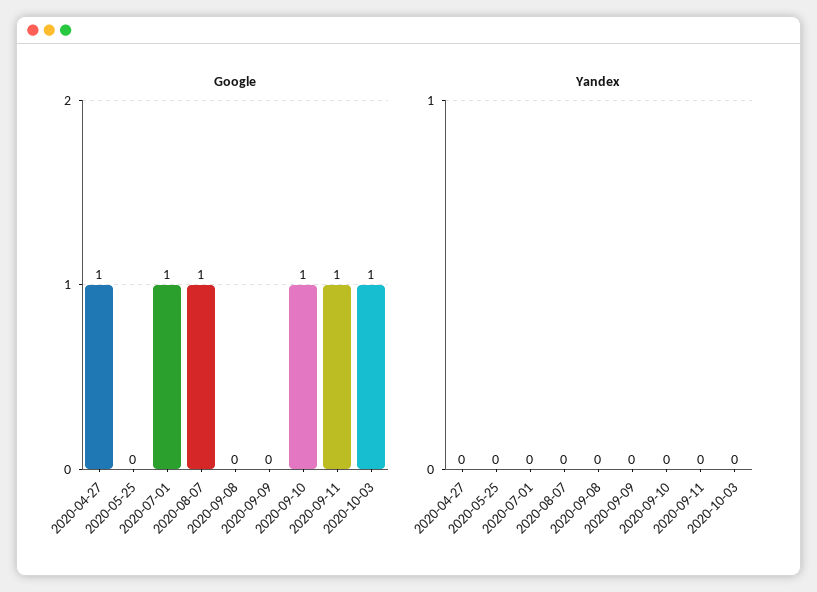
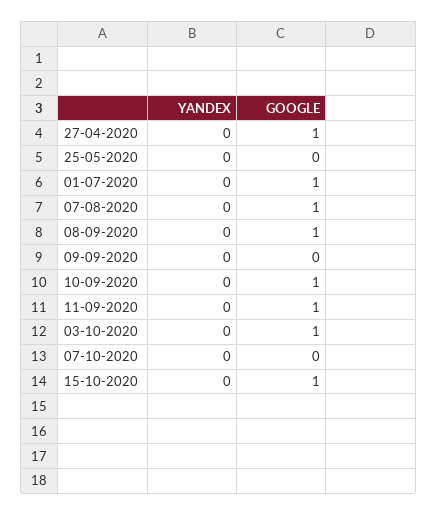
Google, 2020-09-08: 0 -> 1
Yandex, 07-10-2020: none -> 0
Google, 07-10-2020: none -> 0
Yandex, 15-10-2020: none -> 0
Google, 15-10-2020: none -> 1

